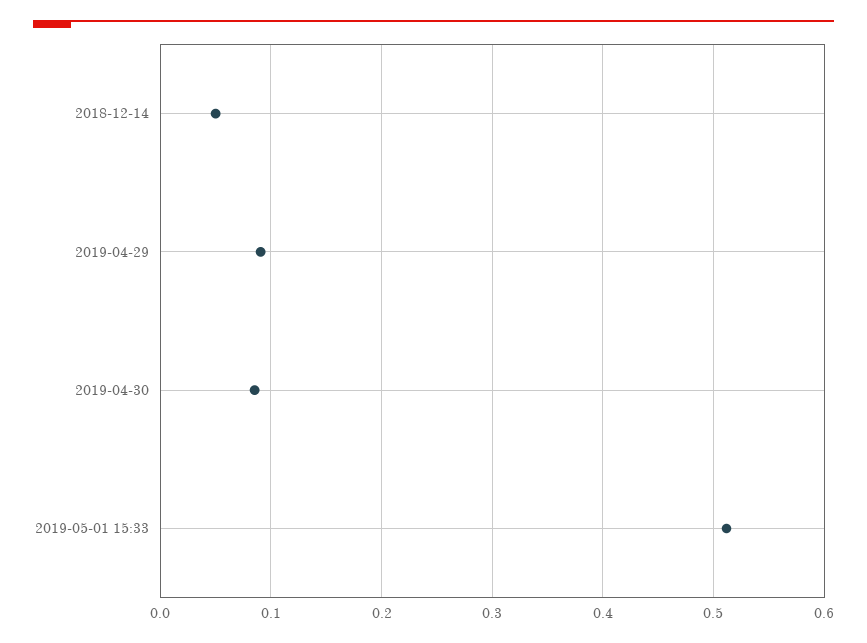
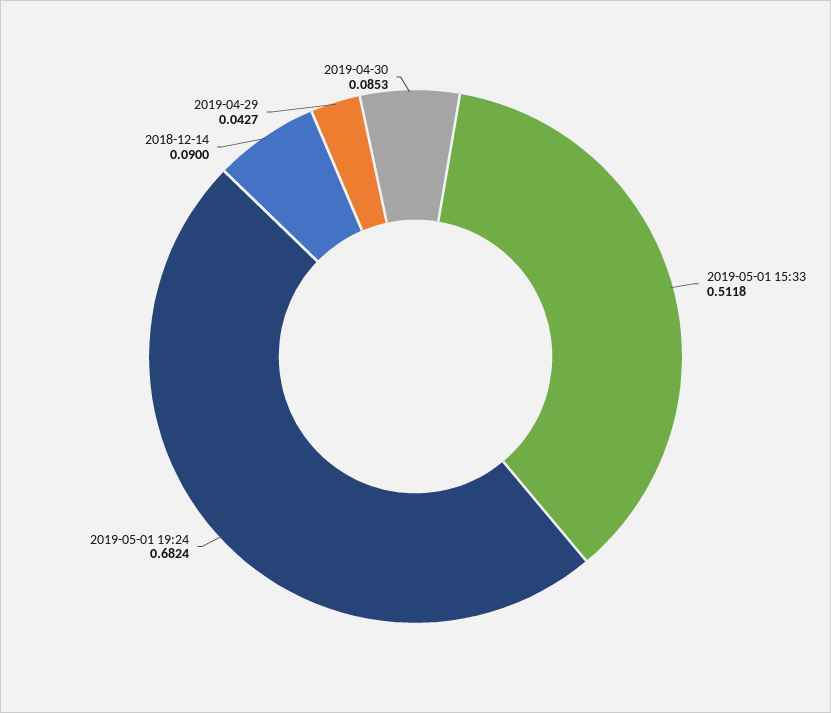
2018-12-14: 0.05 -> 0.09
2019-04-29: 0.09 -> 0.0427
2019-05-01 19:24: none -> 0.6824

